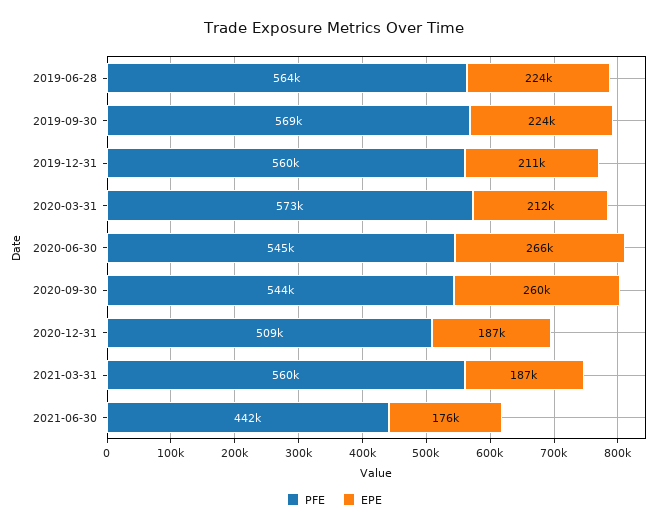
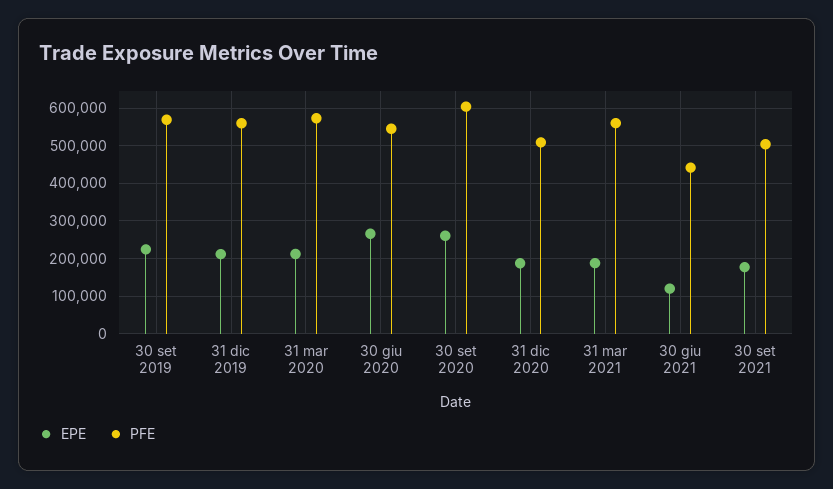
PFE, 2019-06-28: 564000 -> none
EPE, 2019-06-28: 224000 -> none
PFE, 2020-09-30: 544000 -> 600000
EPE, 2021-06-30: 176000 -> 120000
EPE, 30 set 2021: none -> 180000
PFE, 30 set 2021: none -> 500000

